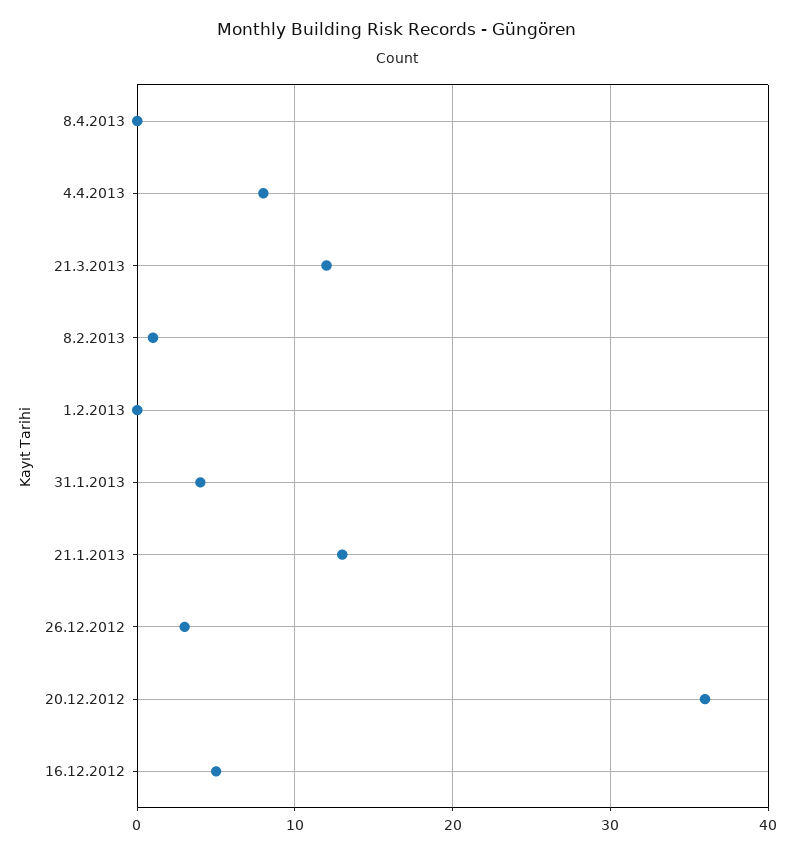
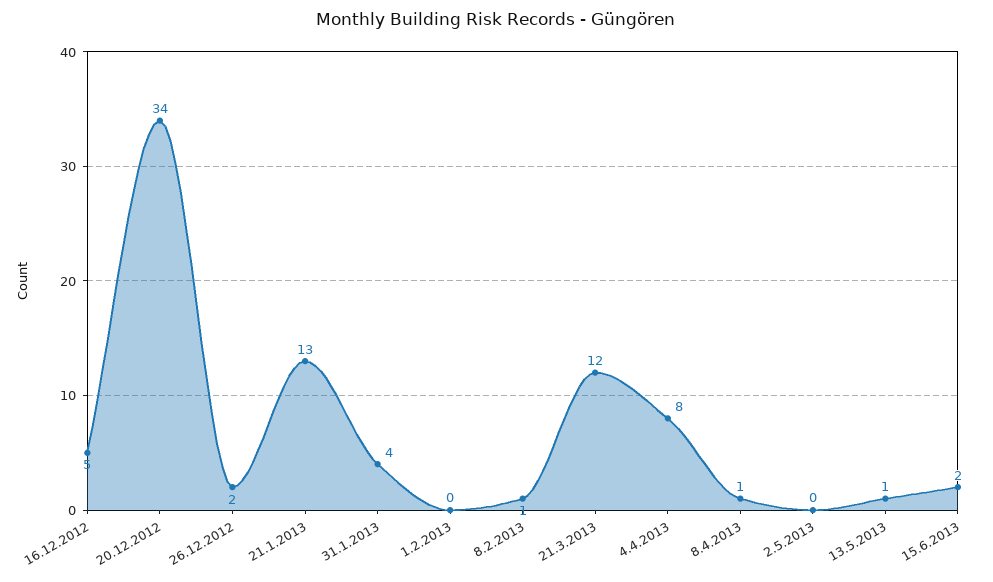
8.4.2013: 0 -> 1
26.12.2012: 3 -> 2
20.12.2012: 36 -> 34
2.5.2013: none -> 0
13.5.2013: none -> 1
15.6.2013: none -> 2

